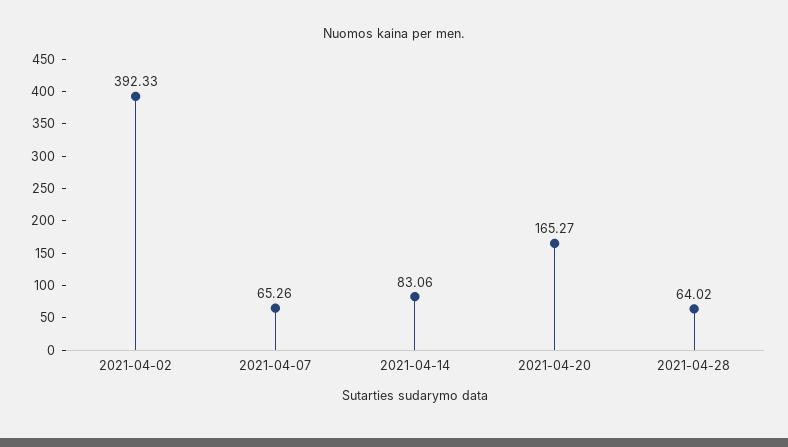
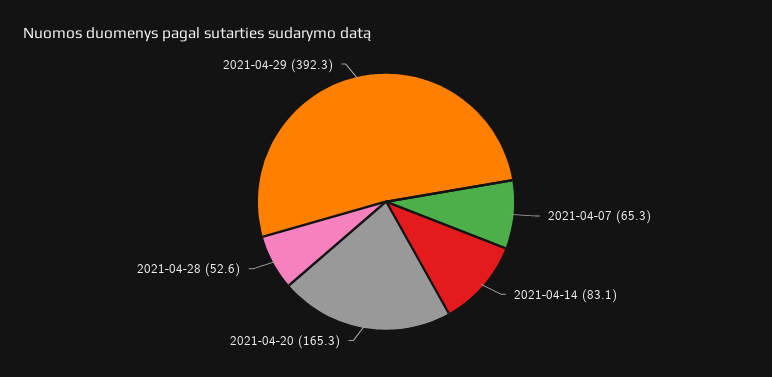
2021-04-02: 392.33 -> none
2021-04-28: 64.02 -> 52.6
2021-04-29: none -> 392.3

